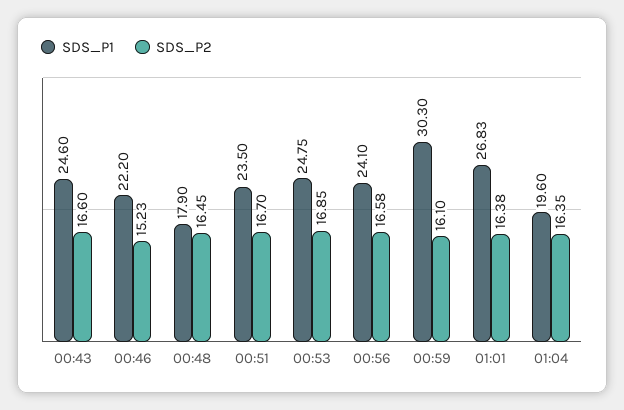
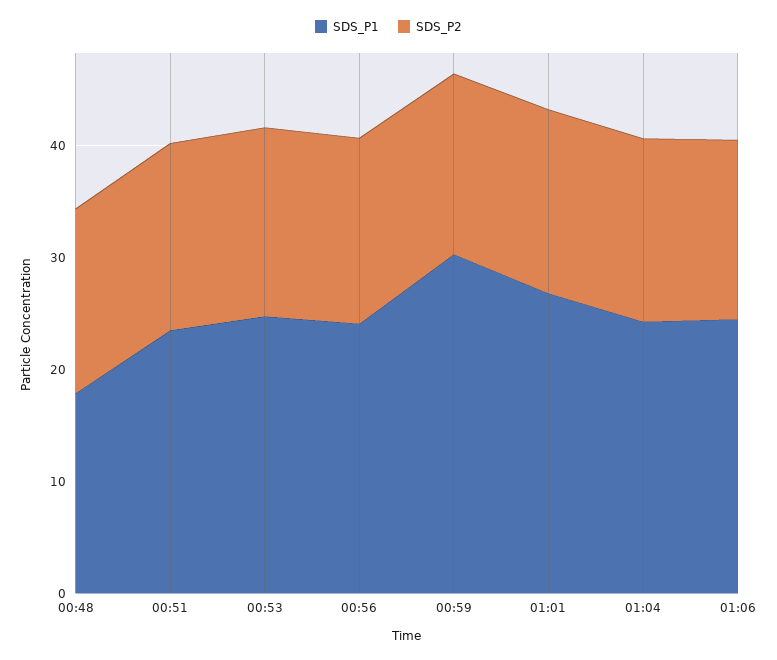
SDS_P1, 00:43: 24.6 -> none
SDS_P2, 00:43: 16.6 -> none
SDS_P1, 00:46: 22.2 -> none
SDS_P2, 00:46: 15.23 -> none
SDS_P1, 01:04: 19.6 -> 24
SDS_P1, 01:06: none -> 24
SDS_P2, 01:06: none -> 16

